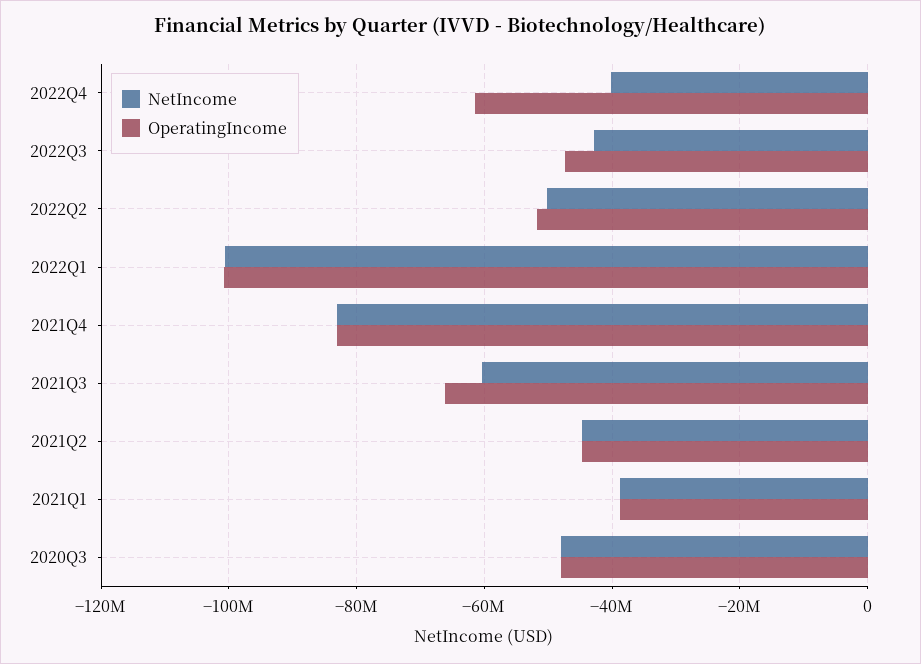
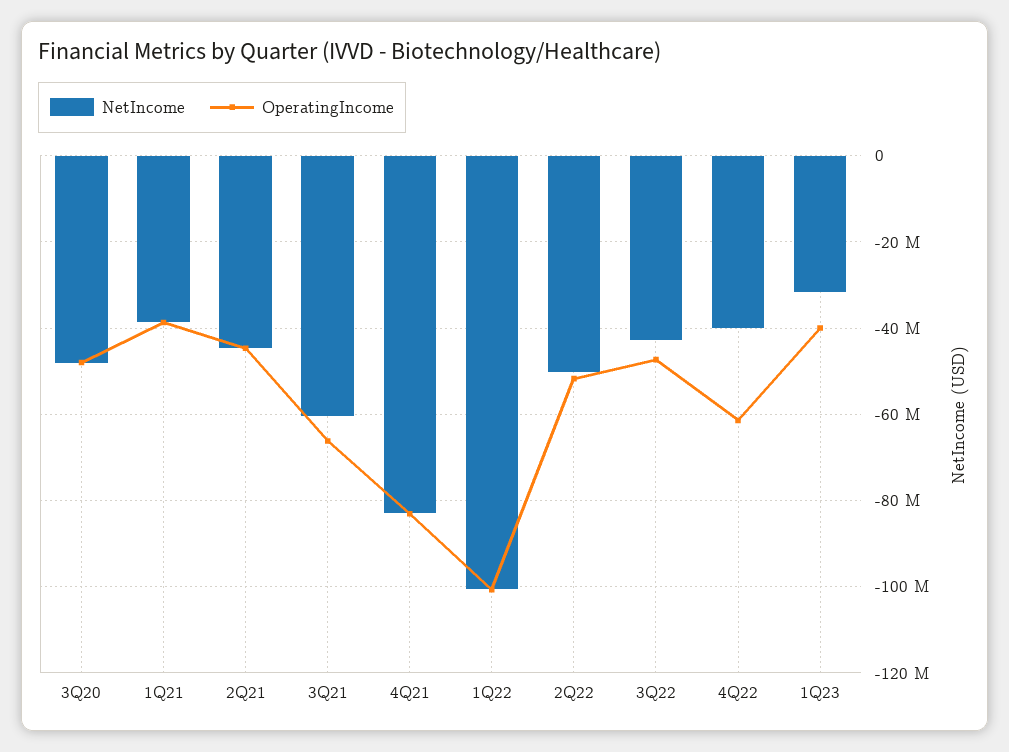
NetIncome, 1Q23: none -> -32000000
OperatingIncome, 1Q23: none -> -40000000

